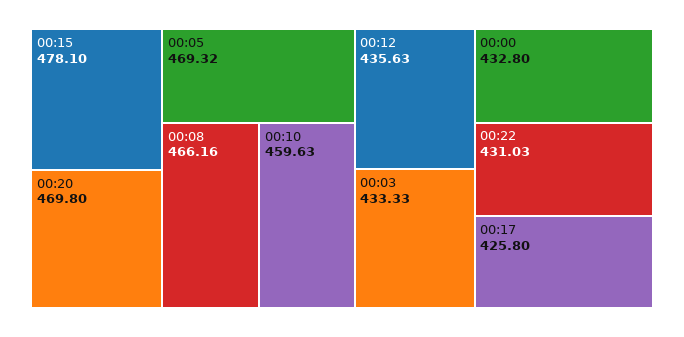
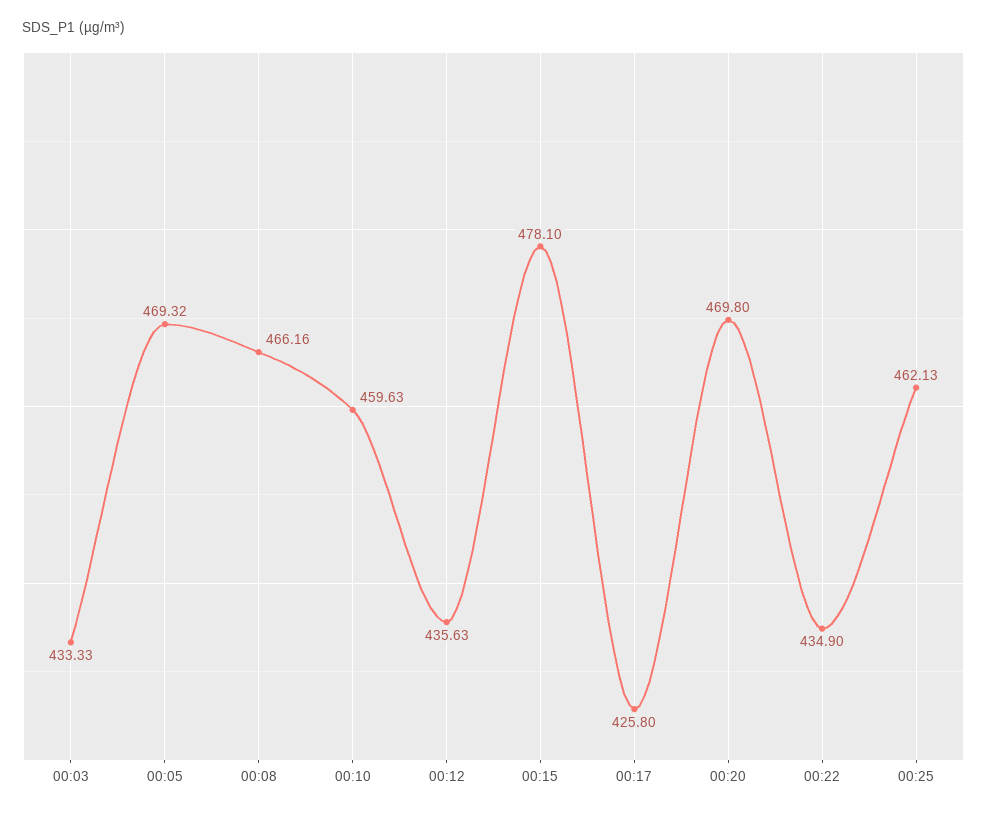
00:00: 432.8 -> none
00:22: 431.03 -> 434.9
00:25: none -> 462.13

